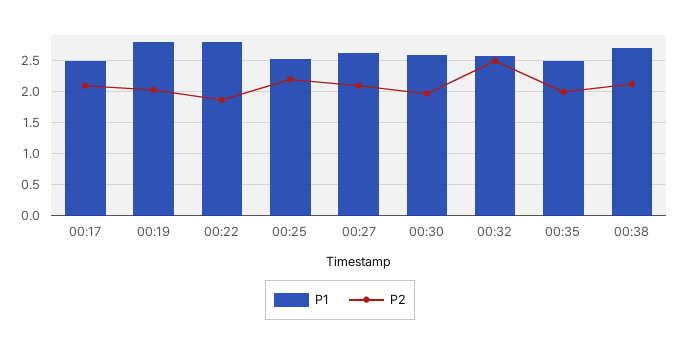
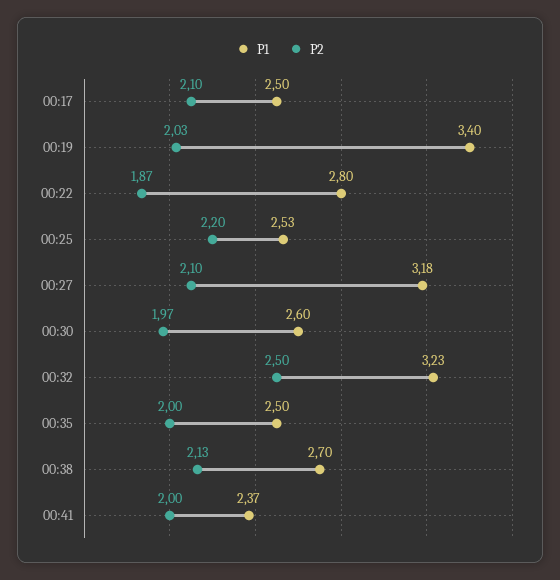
P1, 00:19: 2.8 -> 3.4
P1, 00:27: 2.6 -> 3.18
P1, 00:32: 2.6 -> 3.23
P1, 00:41: none -> 2.37
P2, 00:41: none -> 2

